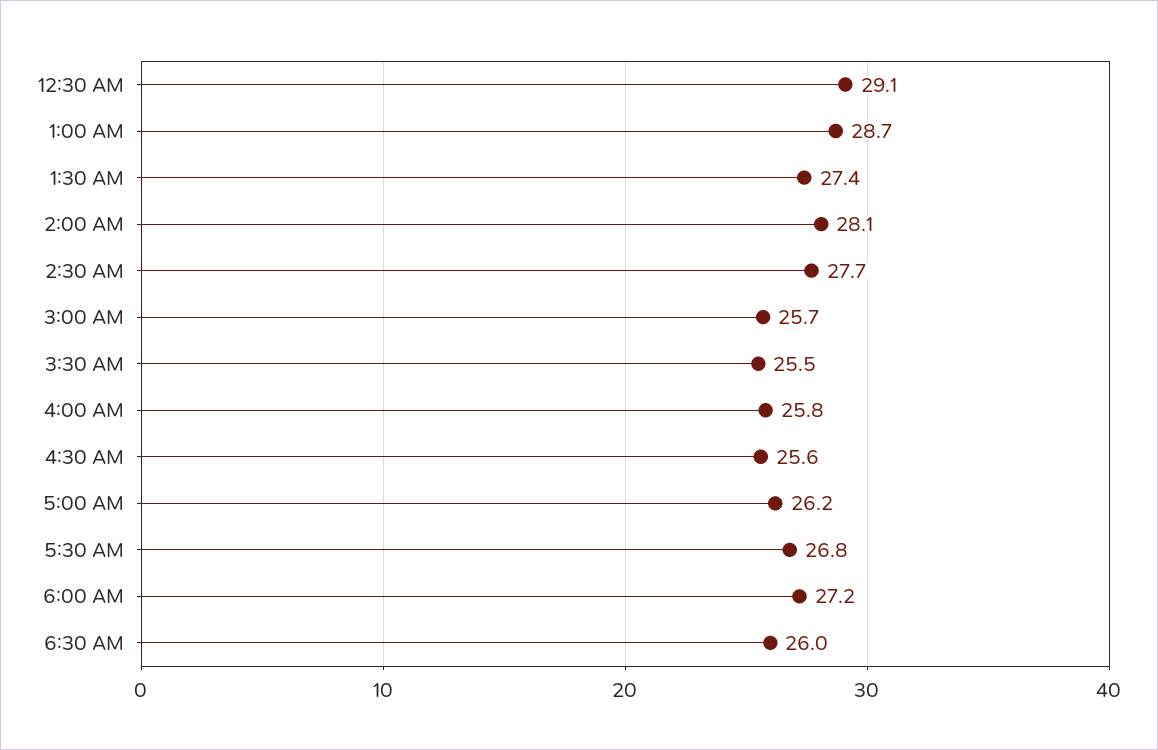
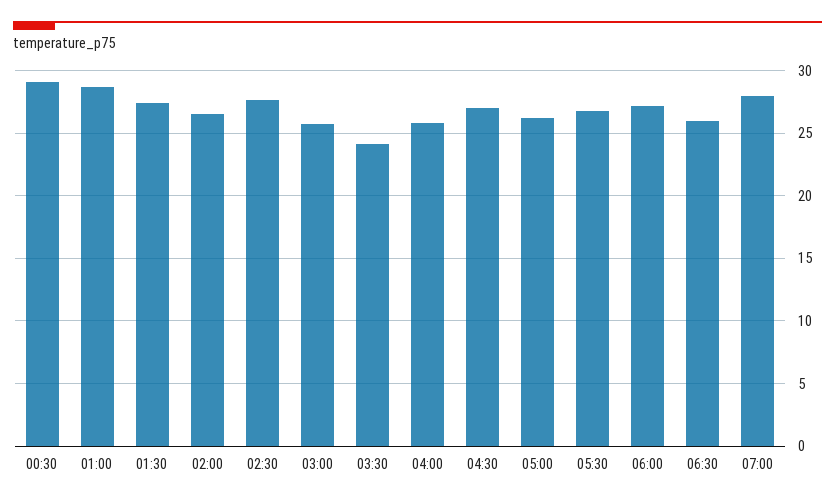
2:00 AM: 28.1 -> 26.5
3:30 AM: 25.5 -> 24
4:30 AM: 25.6 -> 27
07:00: none -> 28

